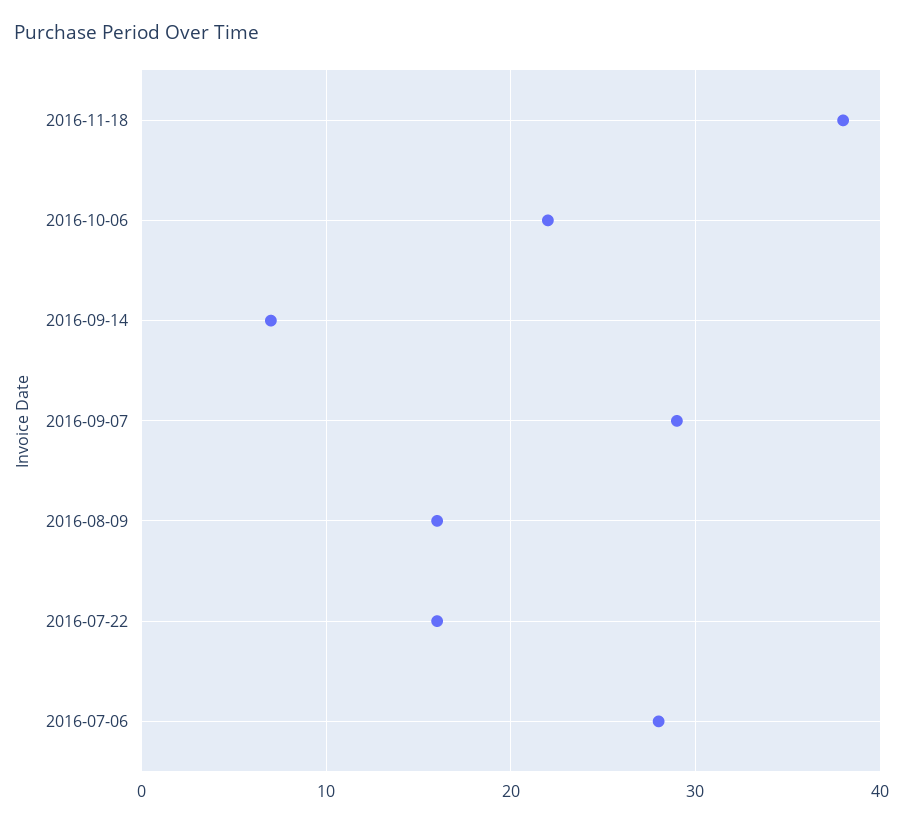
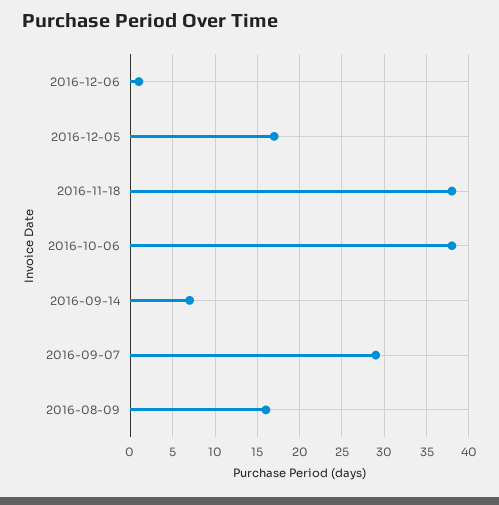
2016-10-06: 22 -> 38
2016-07-22: 16 -> none
2016-07-06: 28 -> none
2016-12-06: none -> 1
2016-12-05: none -> 17

